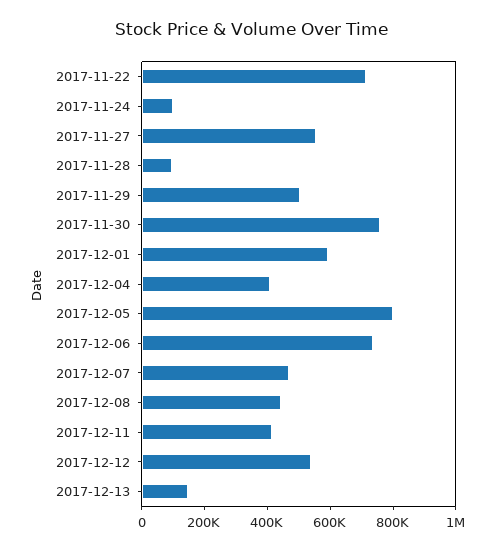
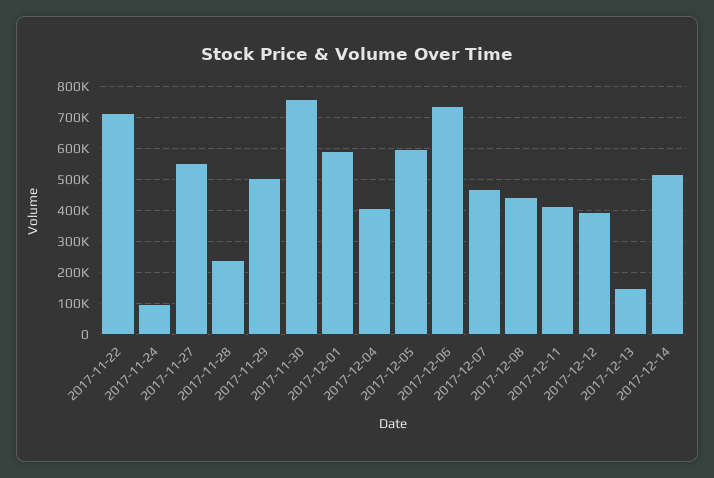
2017-11-28: 100000 -> 240000
2017-12-05: 800000 -> 600000
2017-12-12: 550000 -> 400000
2017-12-14: none -> 520000

